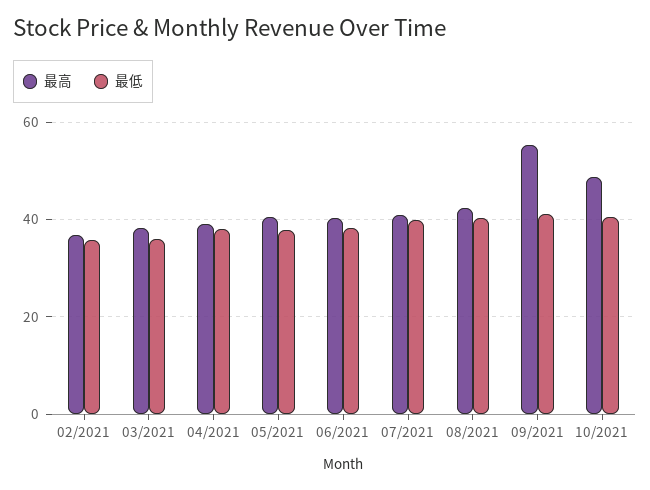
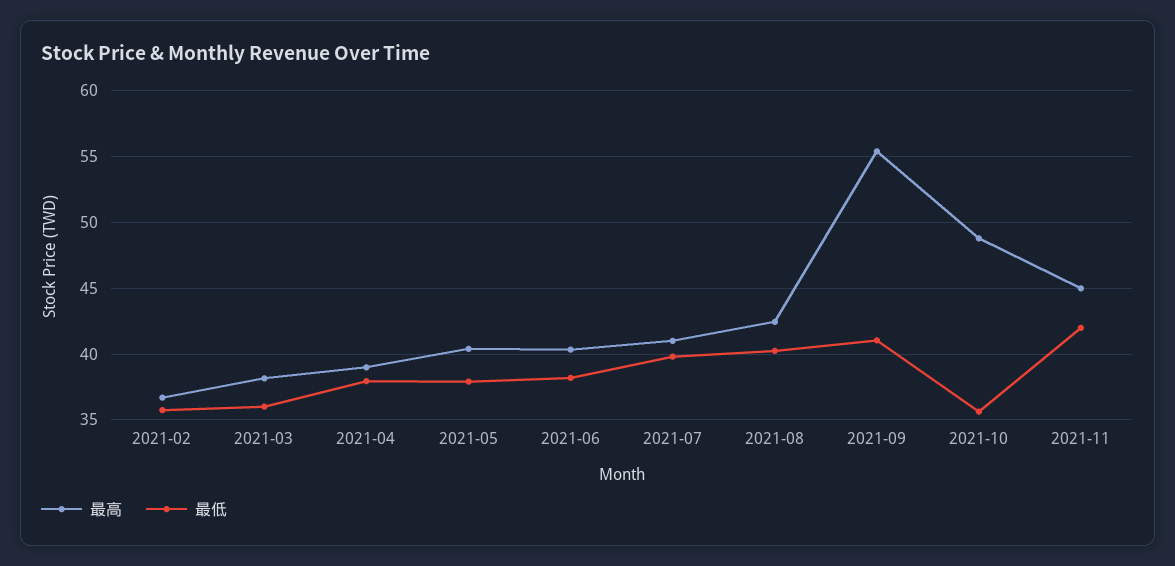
最低, 10/2021: 40 -> 35.5
最高, 2021-11: none -> 45
最低, 2021-11: none -> 42

